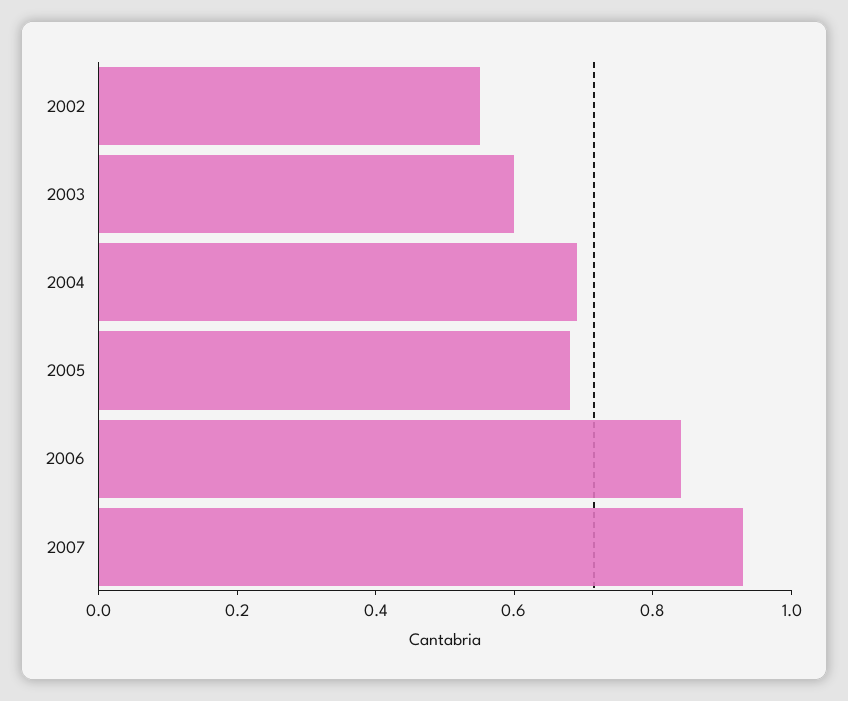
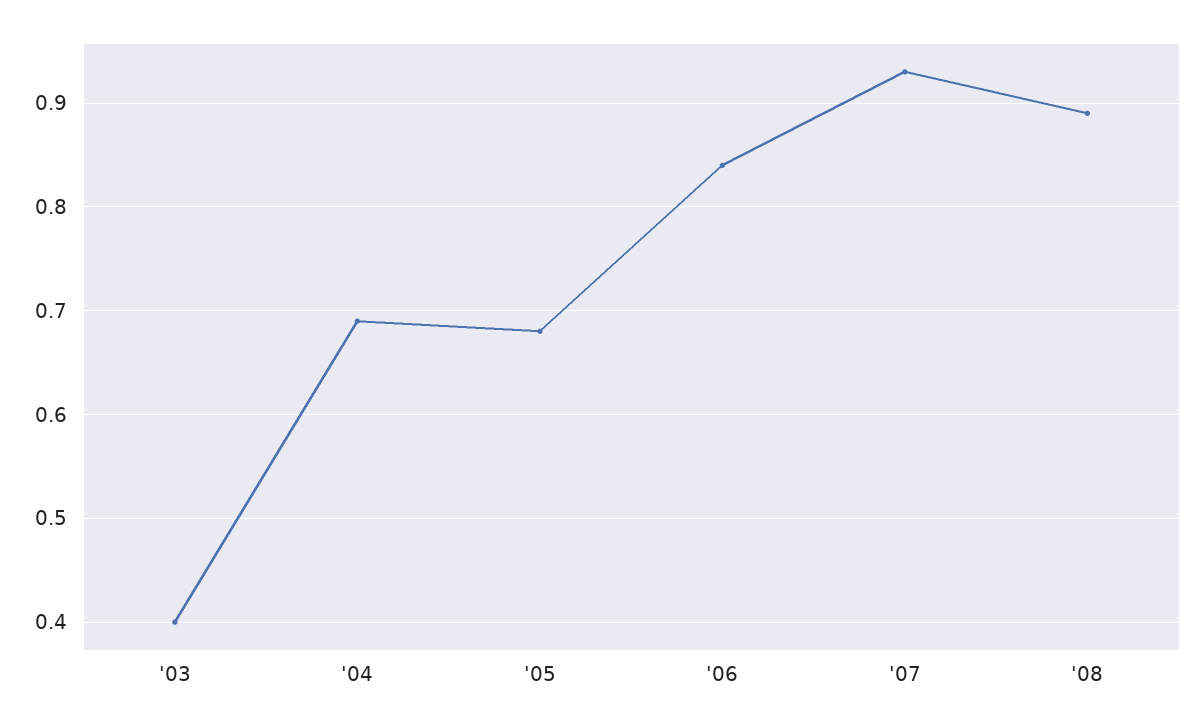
2002: 0.55 -> none
2003: 0.6 -> 0.4
'08: none -> 0.89

